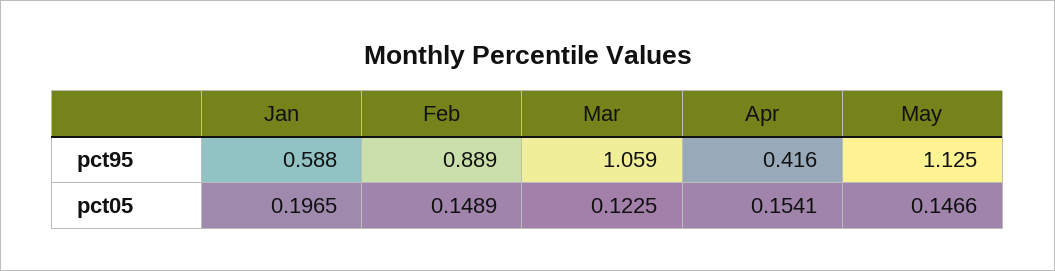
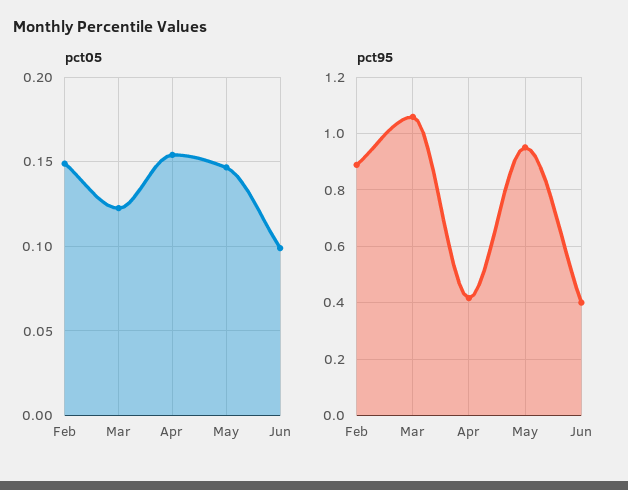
pct95, Jan: 0.588 -> none
pct95, May: 1.125 -> 0.95
pct05, Jan: 0.1965 -> none
pct05, Jun: none -> 0.1
pct95, Jun: none -> 0.4

